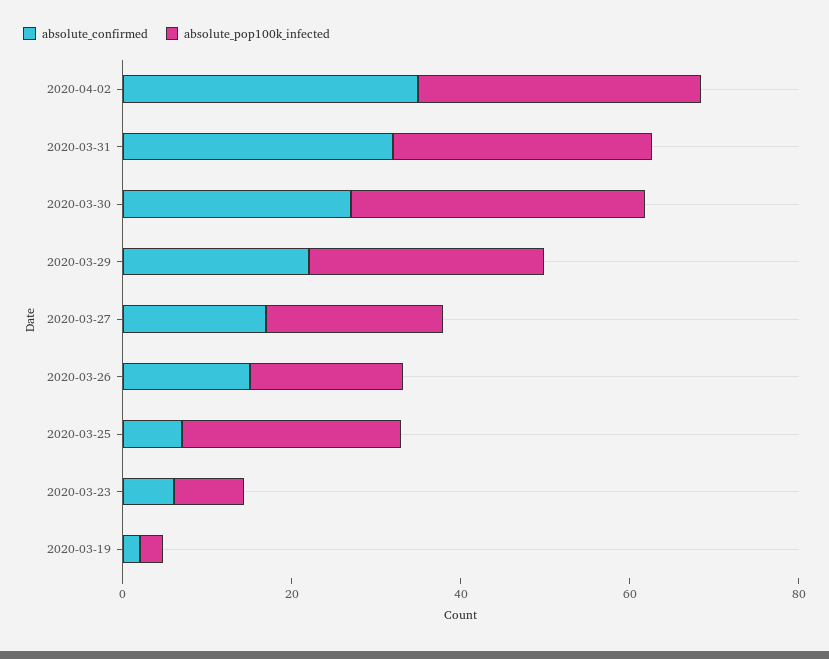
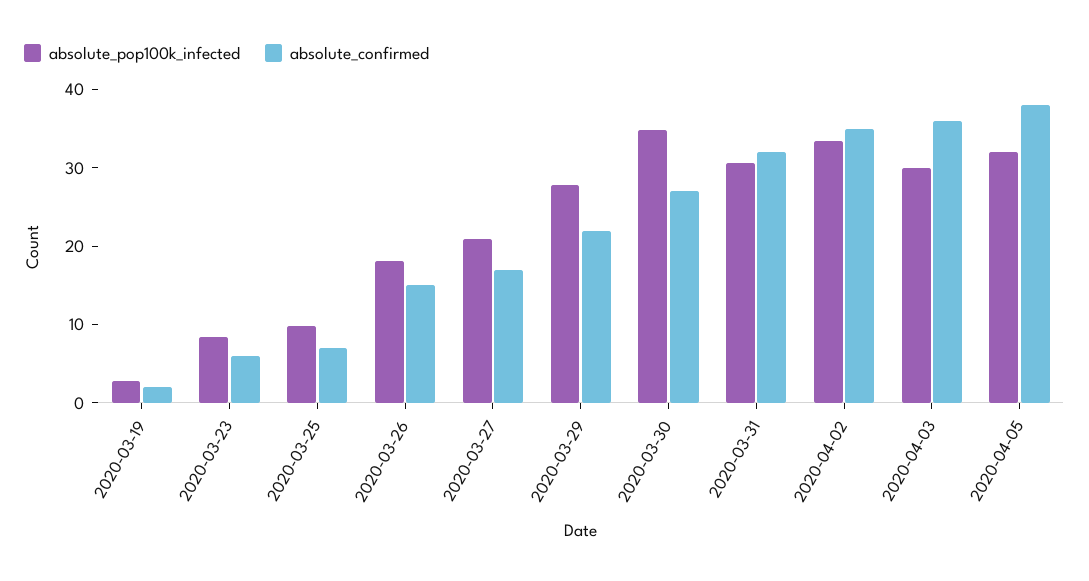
absolute_pop100k_infected, 2020-03-25: 25 -> 10
absolute_pop100k_infected, 2020-04-03: none -> 30
absolute_confirmed, 2020-04-03: none -> 36
absolute_pop100k_infected, 2020-04-05: none -> 32
absolute_confirmed, 2020-04-05: none -> 38

